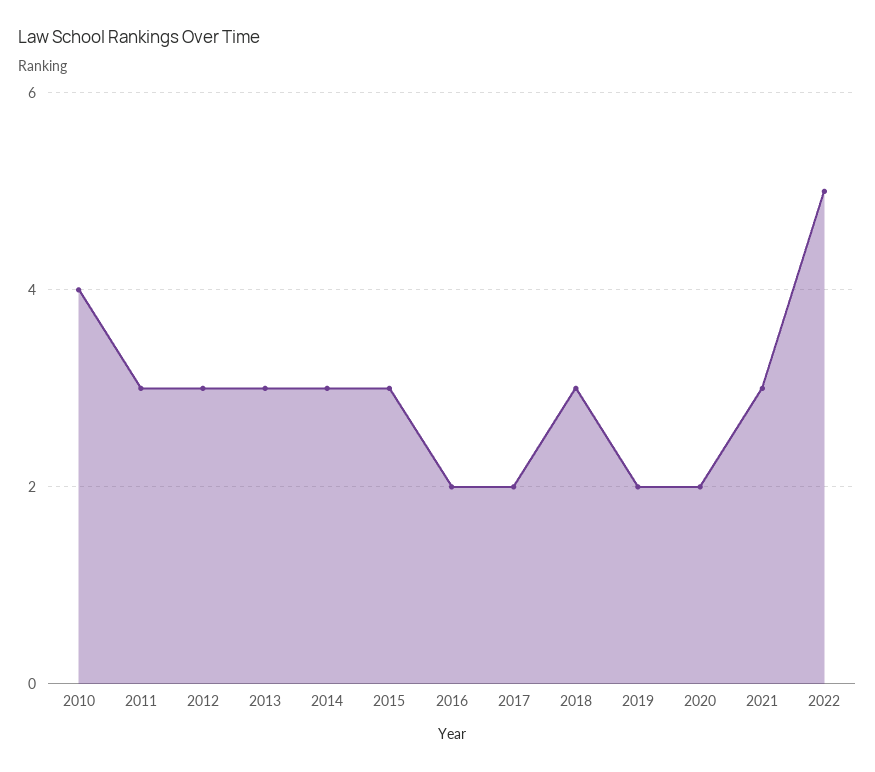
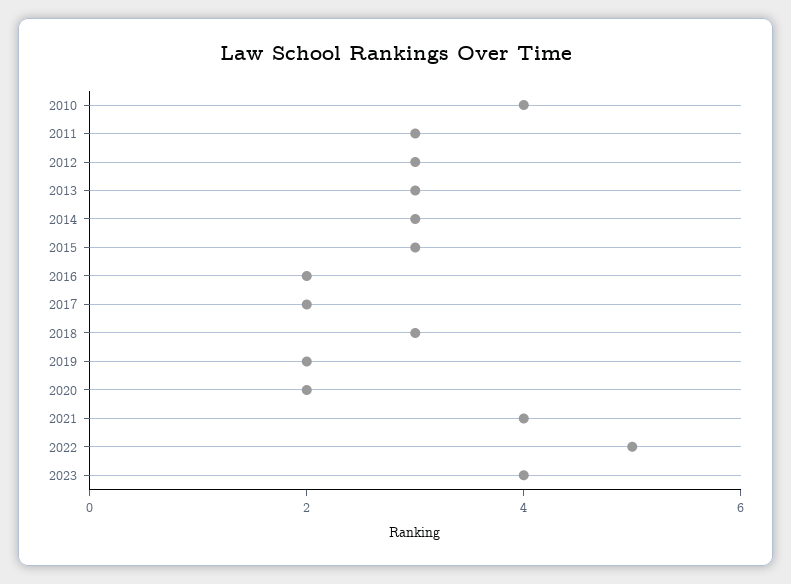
2021: 3 -> 4
2023: none -> 4

